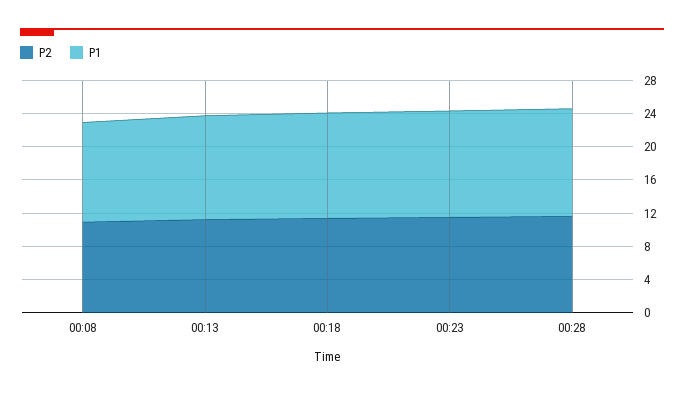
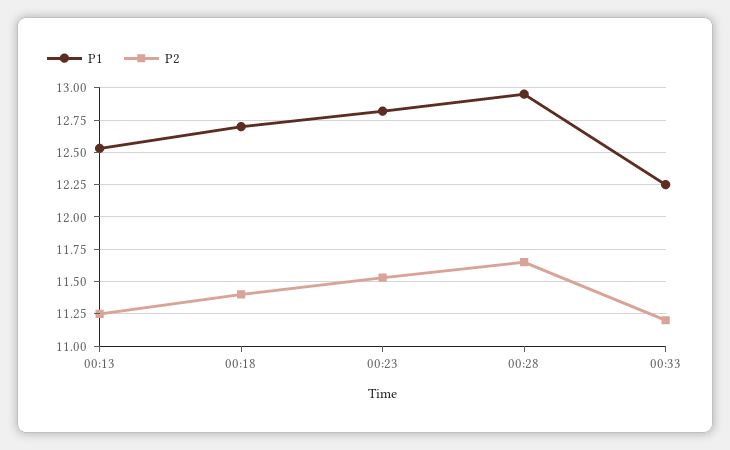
P2, 00:08: 11 -> none
P1, 00:08: 12 -> none
P1, 00:33: none -> 12.25
P2, 00:33: none -> 11.2

